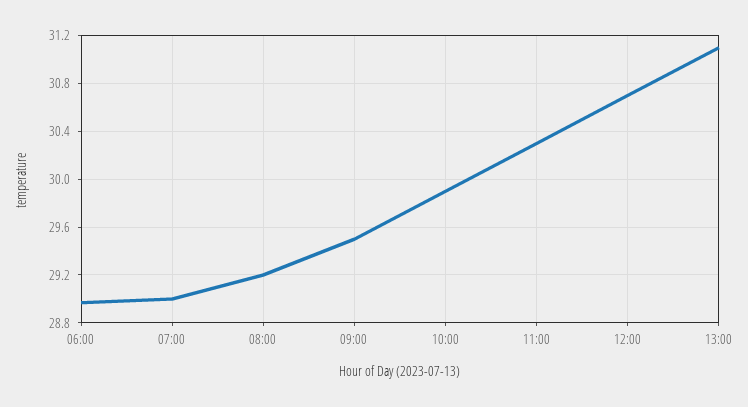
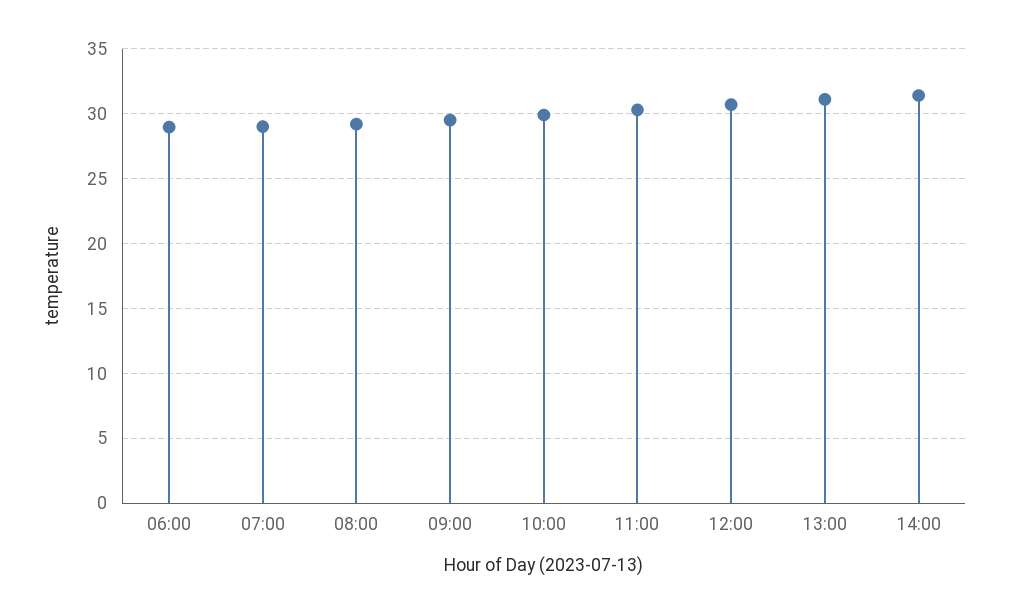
14:00: none -> 31.5

